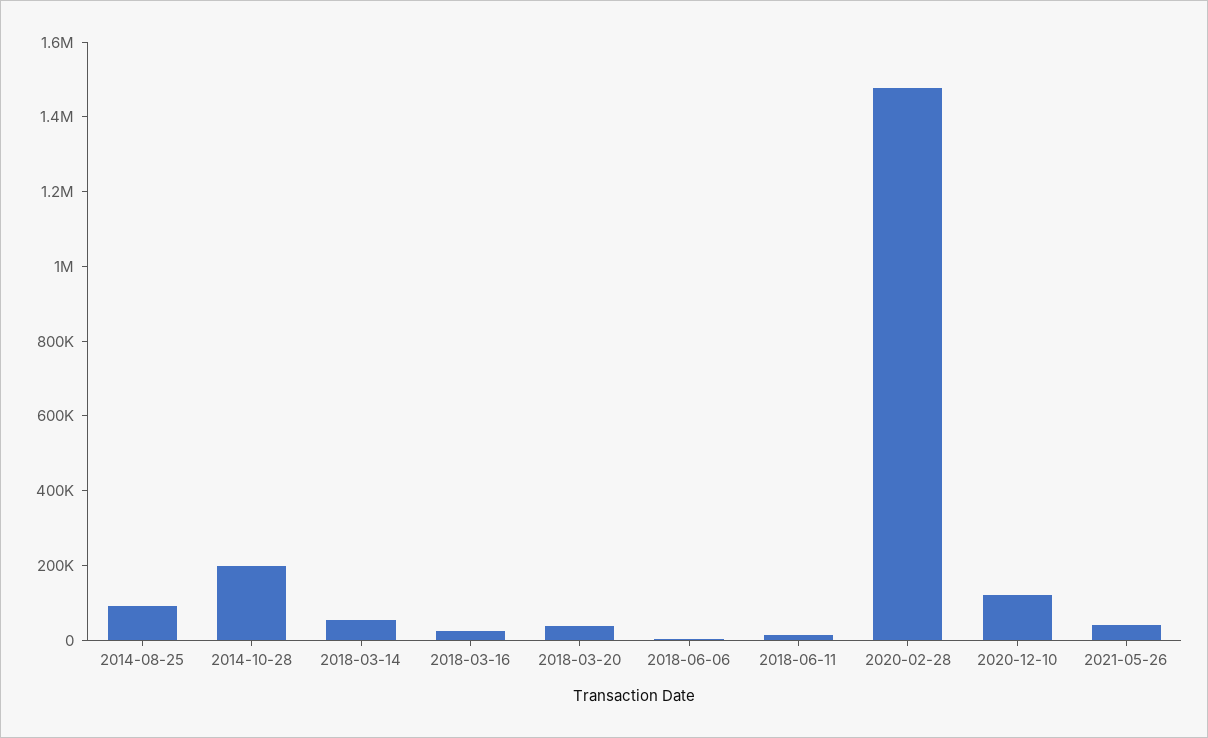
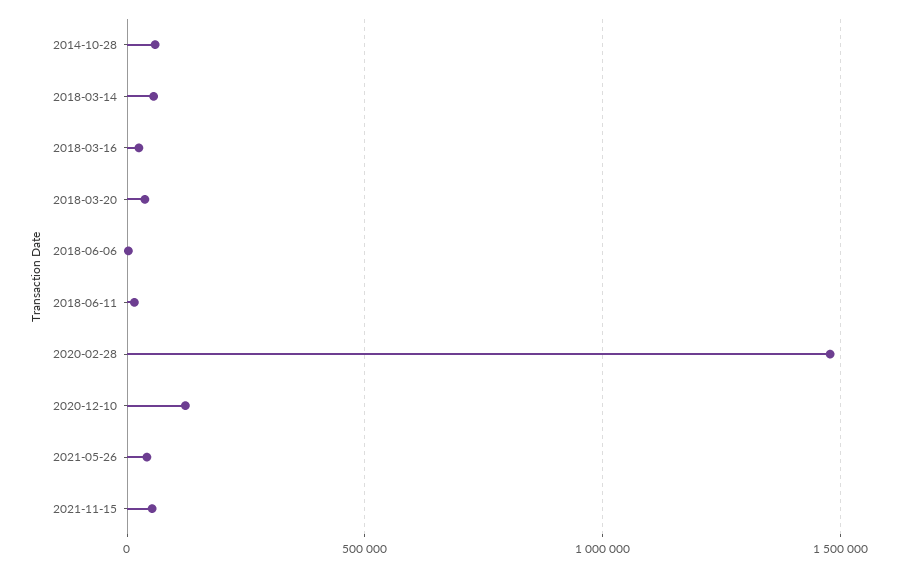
2014-08-25: 100000 -> none
2014-10-28: 200000 -> 50000
2021-11-15: none -> 50000

